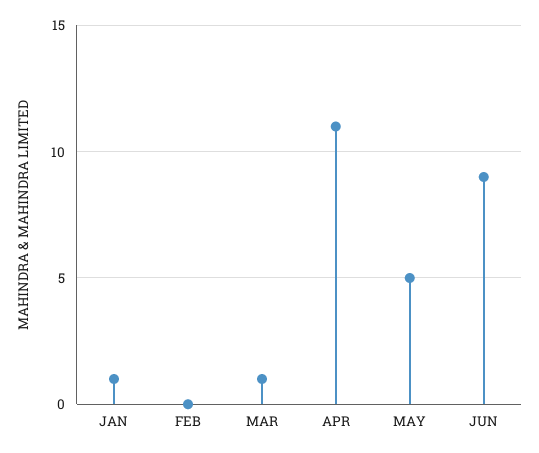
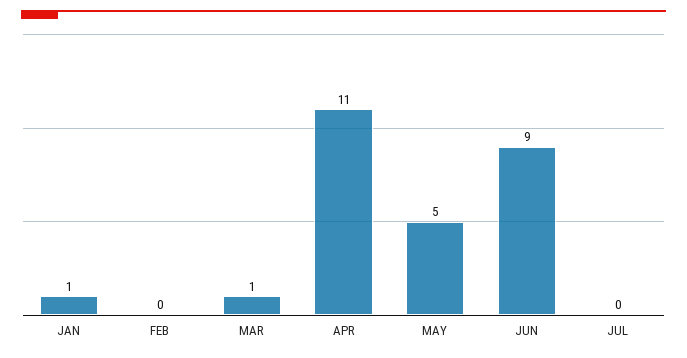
JUL: none -> 0

